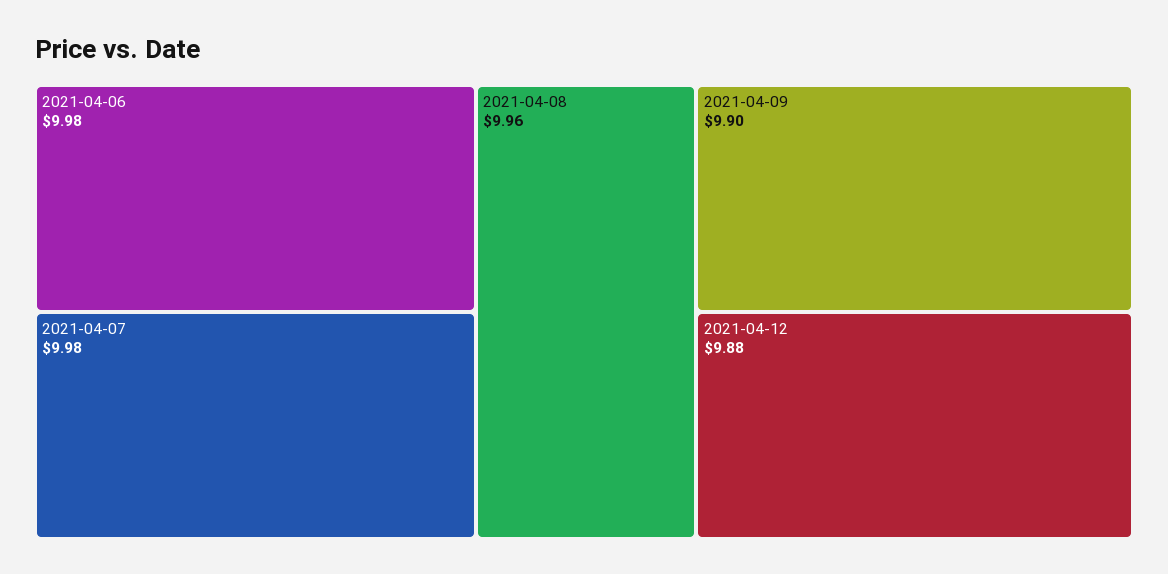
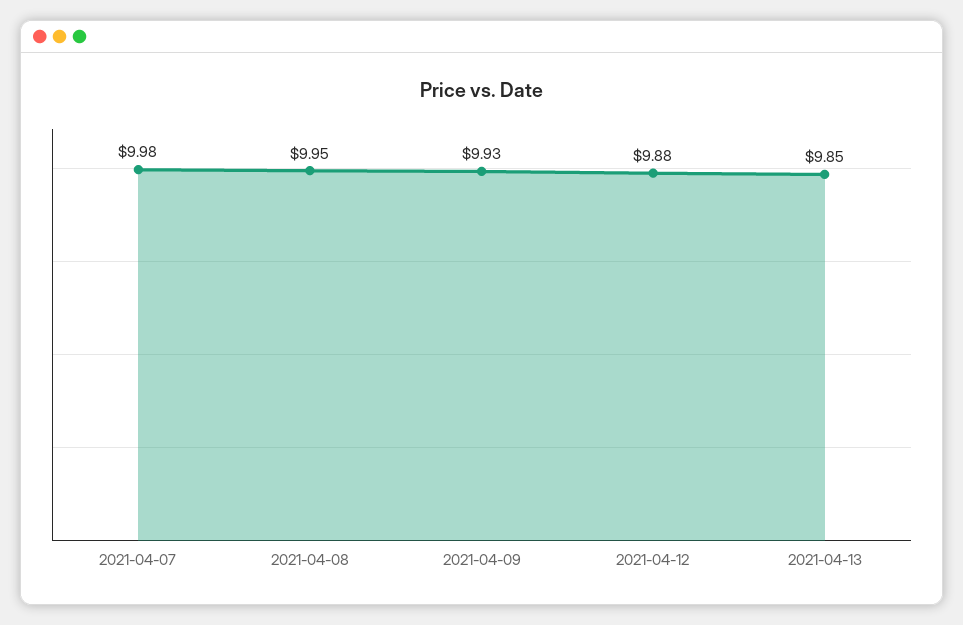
2021-04-06: 9.98 -> none
2021-04-08: 9.96 -> 9.95
2021-04-09: 9.9 -> 9.93
2021-04-13: none -> 9.85

